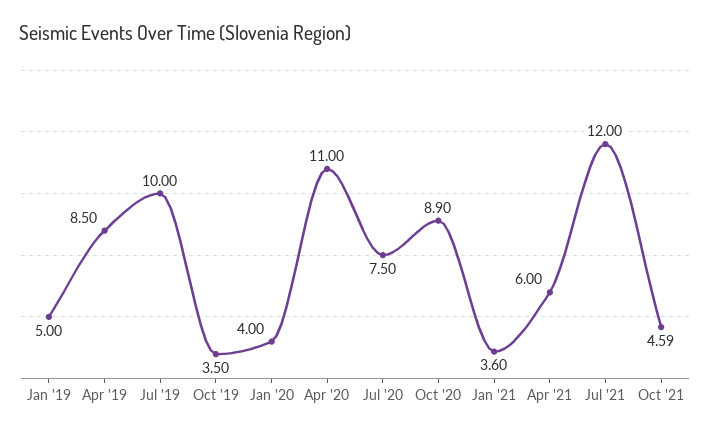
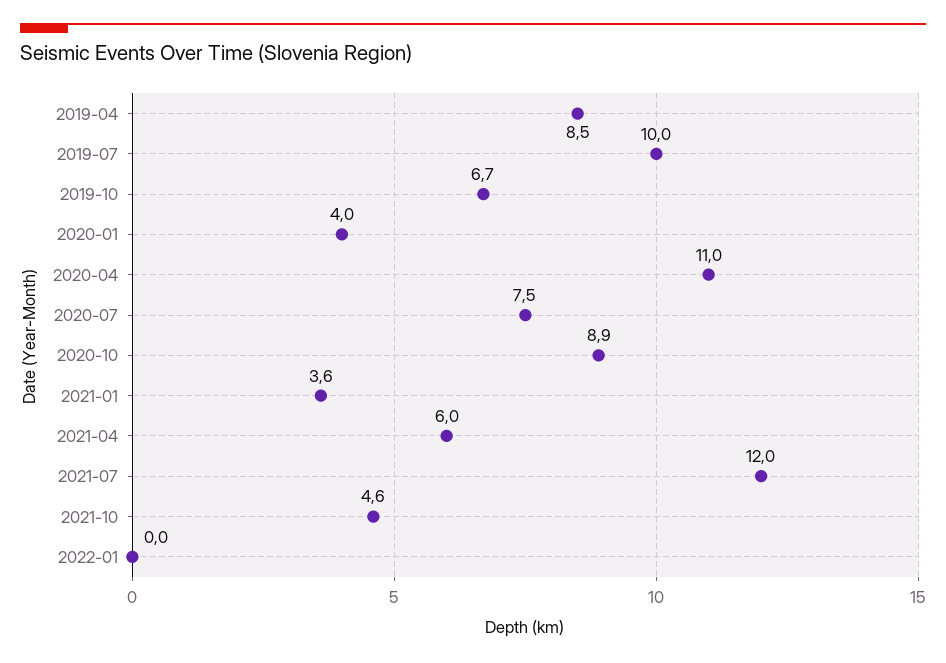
Jan '19: 5 -> none
Oct '19: 3.5 -> 6.7
2022-01: none -> 0

